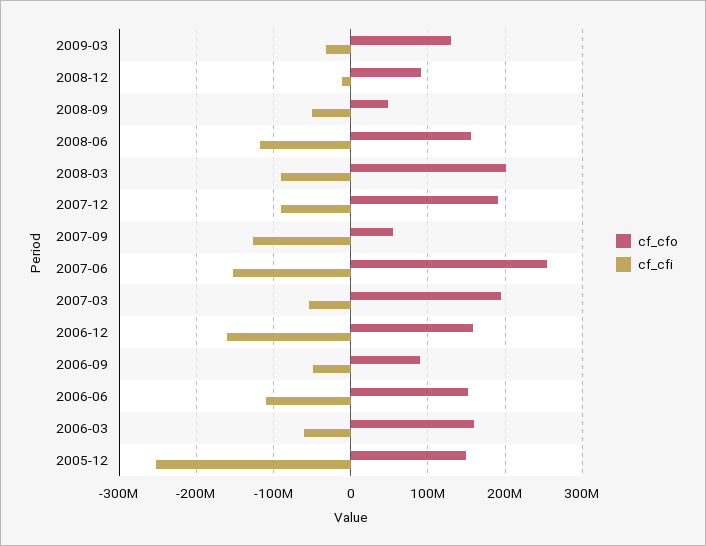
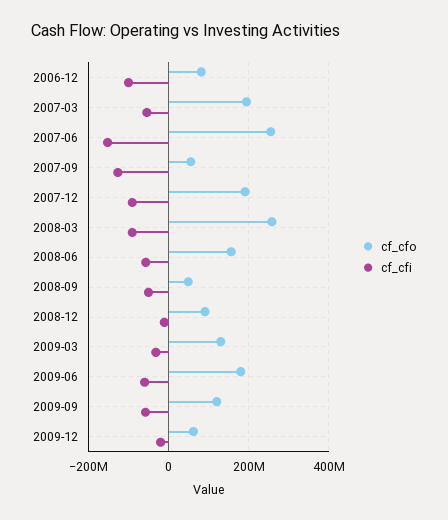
cf_cfi, 2008-06: -120000000 -> -60000000
cf_cfo, 2008-03: 200000000 -> 260000000
cf_cfo, 2006-12: 160000000 -> 80000000
cf_cfi, 2006-12: -160000000 -> -100000000
cf_cfo, 2006-09: 90000000 -> none
cf_cfi, 2006-09: -50000000 -> none
cf_cfo, 2006-06: 150000000 -> none
cf_cfi, 2006-06: -110000000 -> none
cf_cfo, 2006-03: 160000000 -> none
cf_cfi, 2006-03: -60000000 -> none
cf_cfo, 2005-12: 150000000 -> none
cf_cfi, 2005-12: -250000000 -> none
cf_cfo, 2009-06: none -> 180000000
cf_cfi, 2009-06: none -> -60000000
cf_cfo, 2009-09: none -> 120000000
cf_cfi, 2009-09: none -> -60000000
cf_cfo, 2009-12: none -> 60000000
cf_cfi, 2009-12: none -> -20000000

